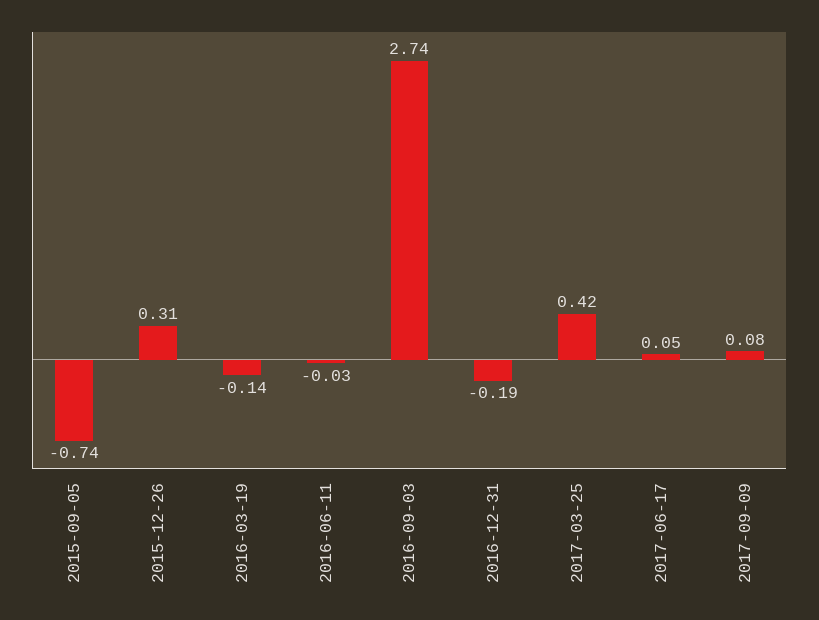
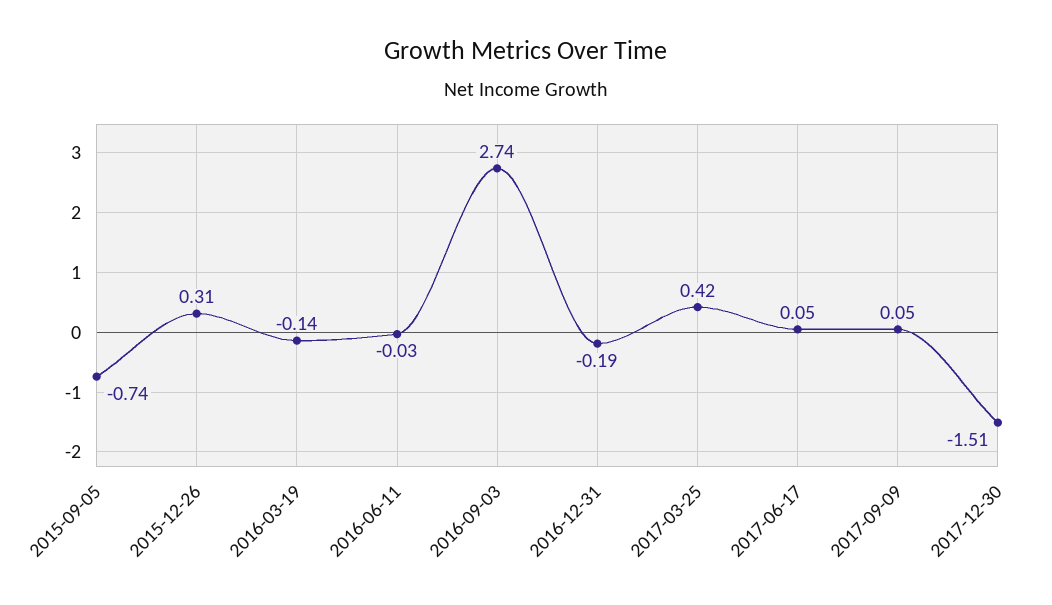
2017-09-09: 0.08 -> 0.05
2017-12-30: none -> -1.51

